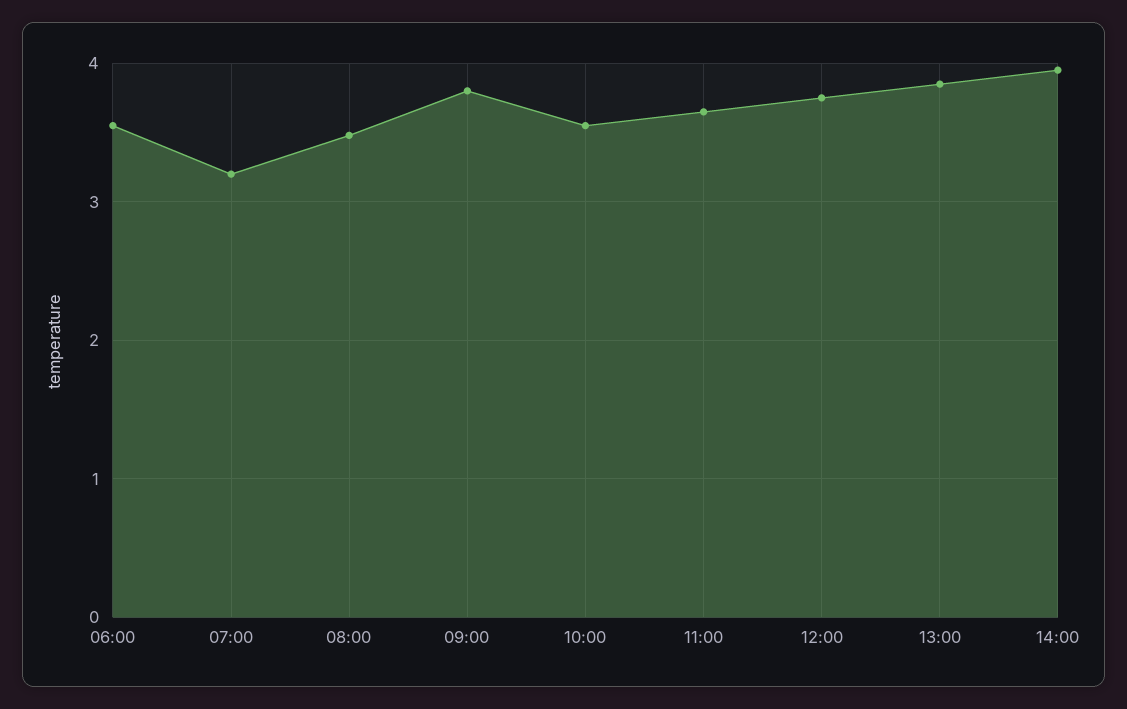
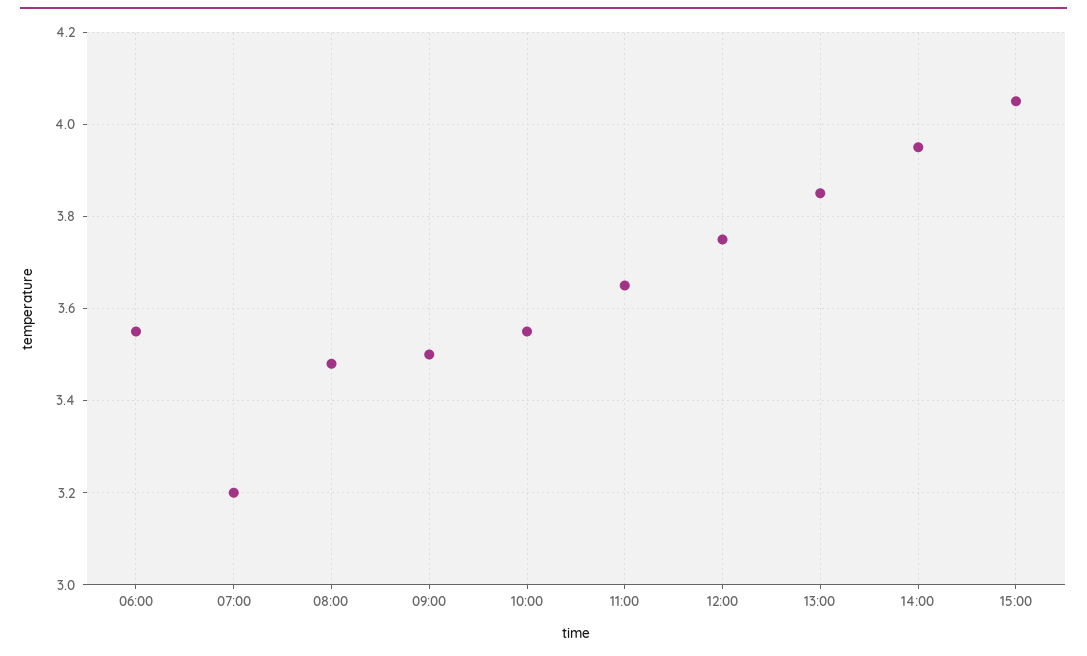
09:00: 3.8 -> 3.5
15:00: none -> 4.05

